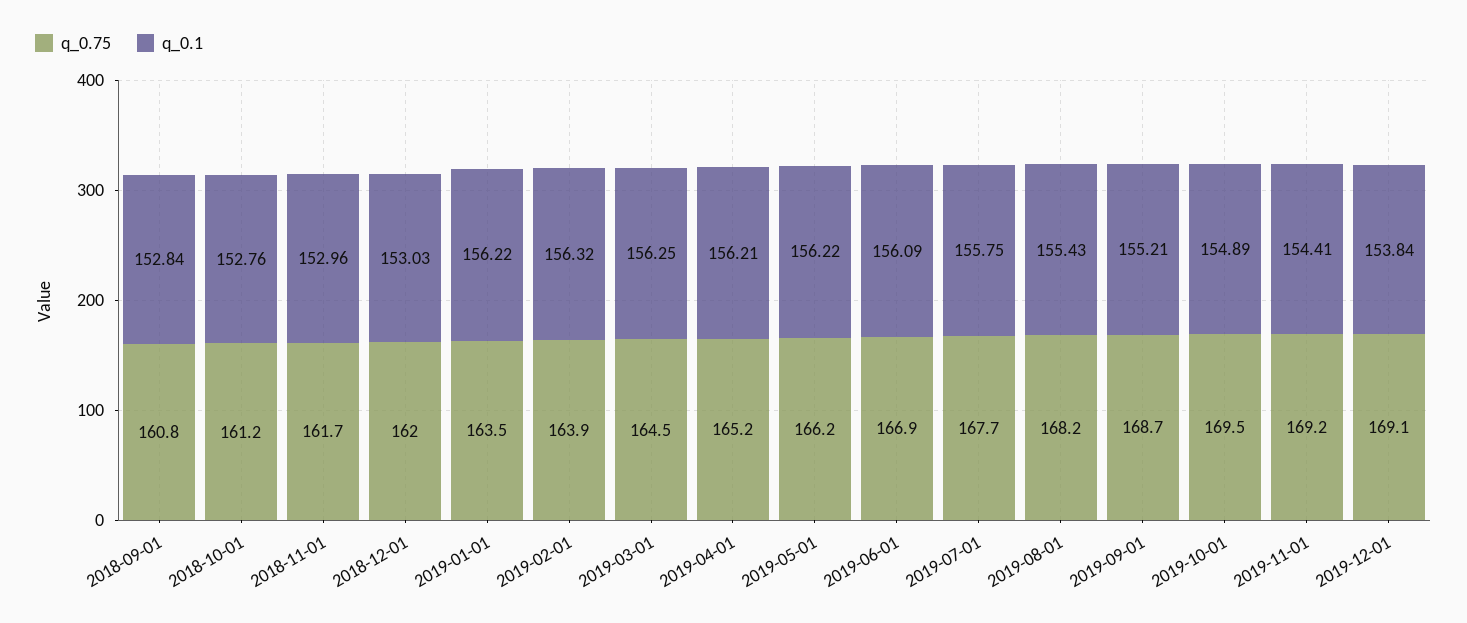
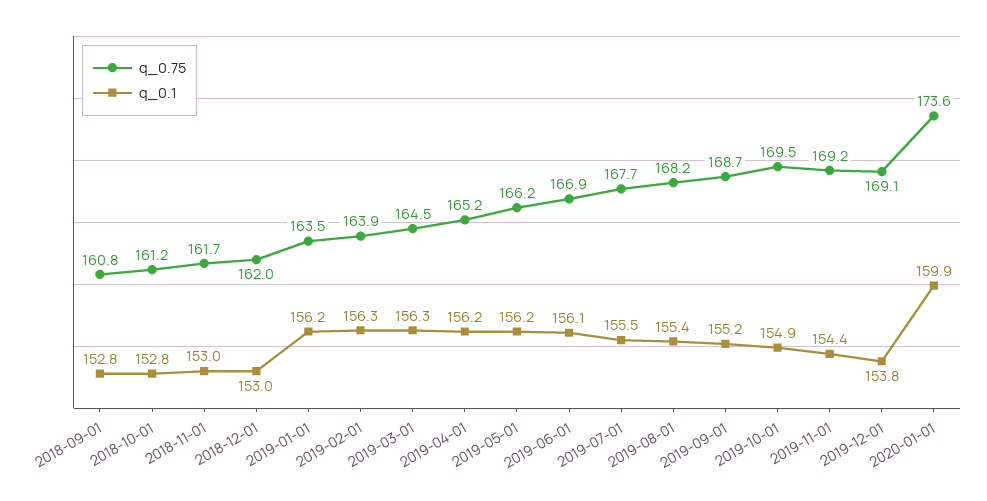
q_0.1, 2019-07-01: 155.75 -> 155.5
q_0.75, 2020-01-01: none -> 173.6
q_0.1, 2020-01-01: none -> 159.9

